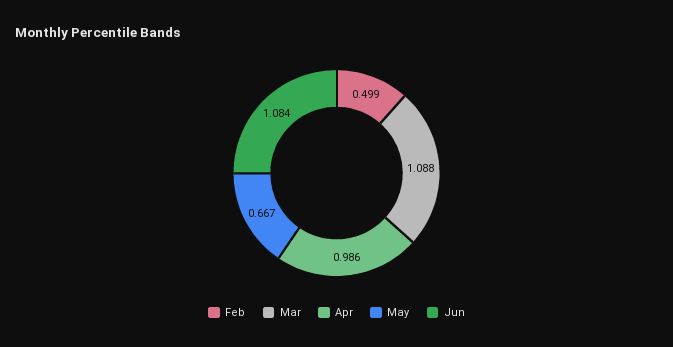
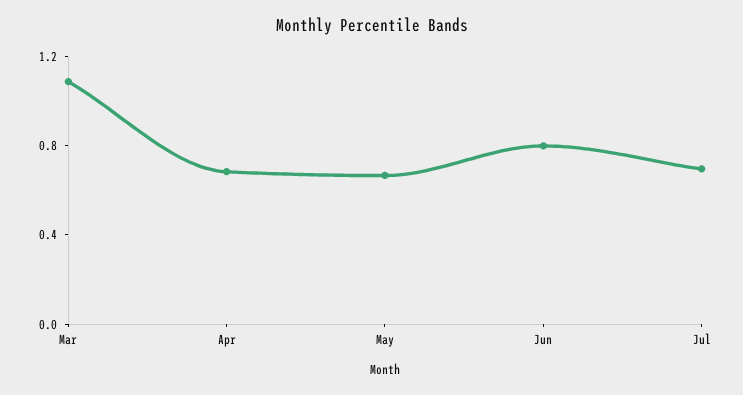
Feb: 0.499 -> none
Apr: 0.986 -> 0.7
Jun: 1.084 -> 0.8
Jul: none -> 0.7

